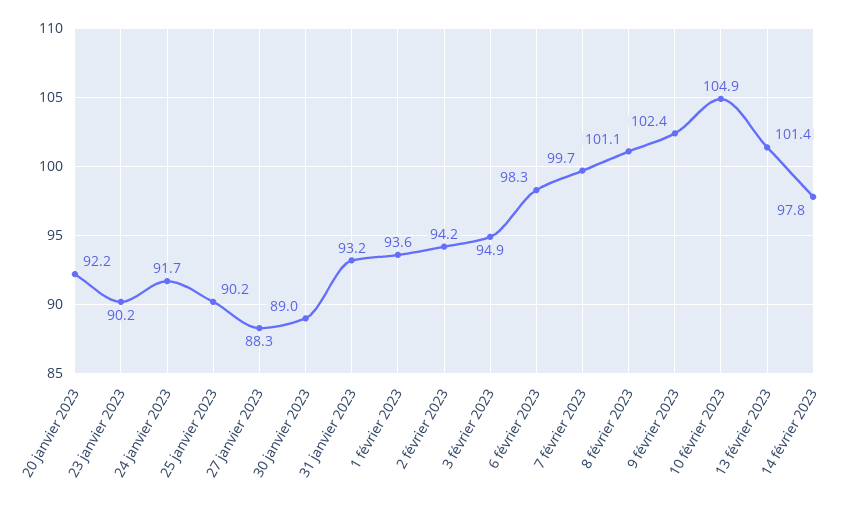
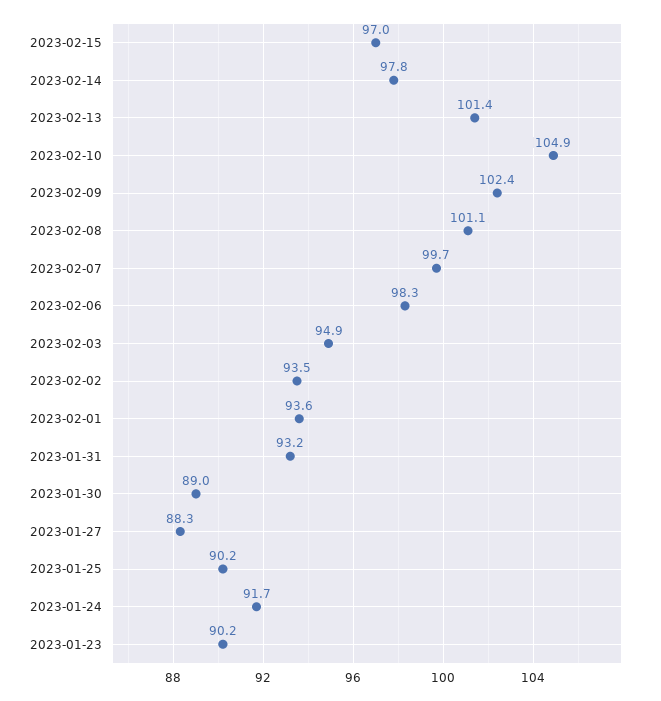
20 janvier 2023: 92.2 -> none
2 février 2023: 94.2 -> 93.5
2023-02-15: none -> 97

